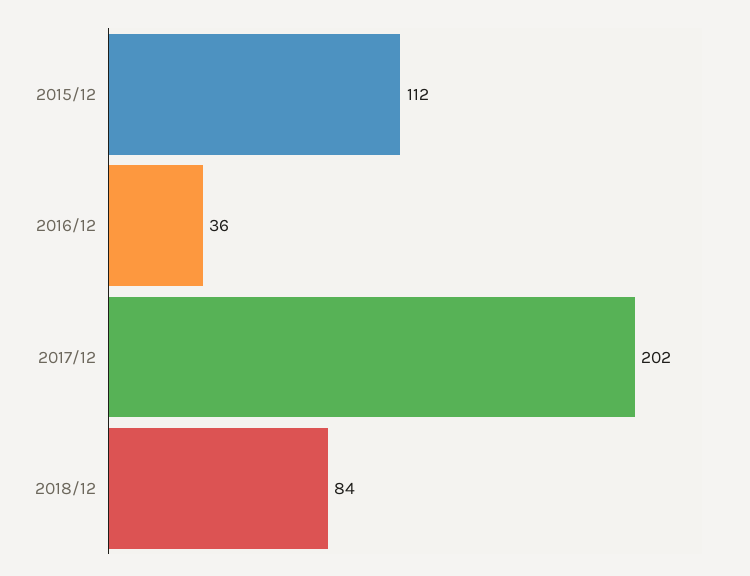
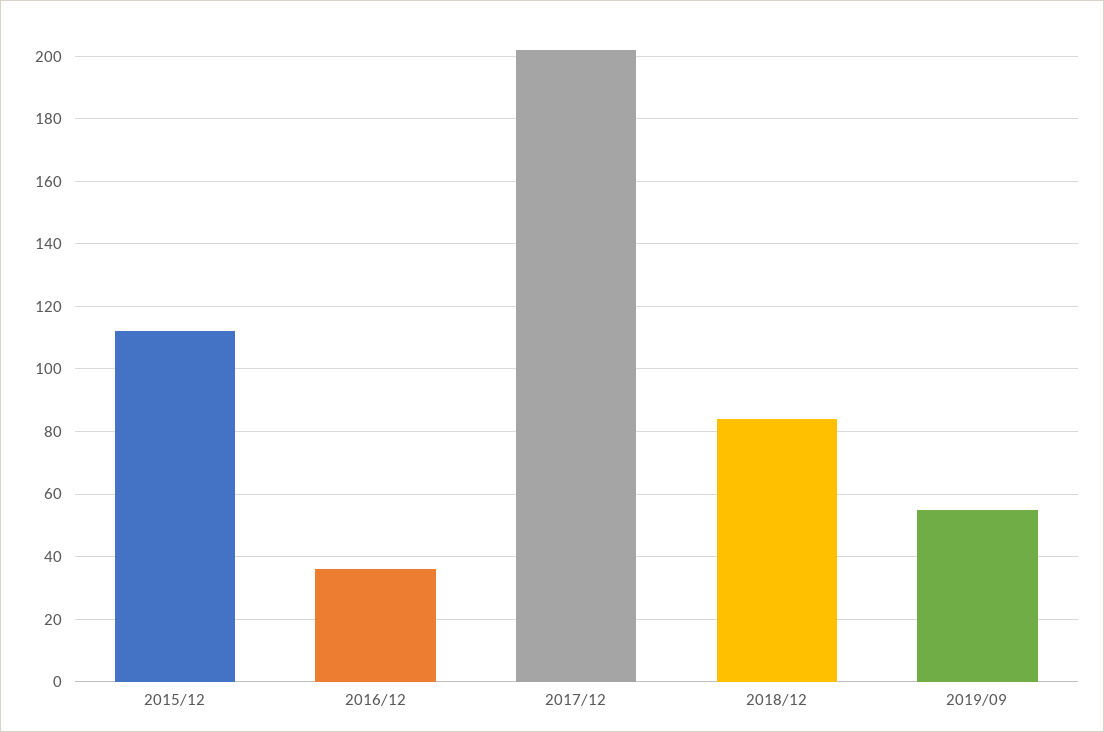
2019/09: none -> 55

